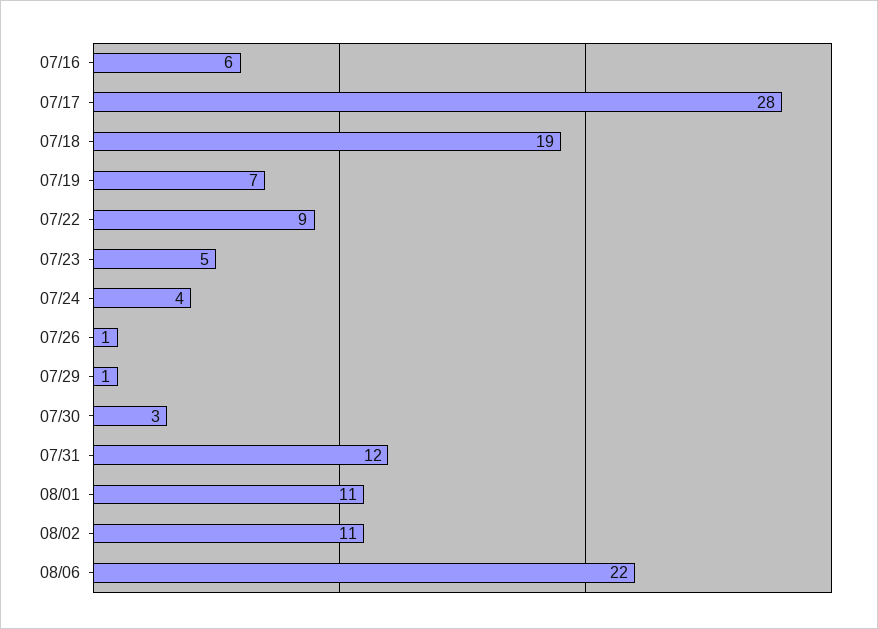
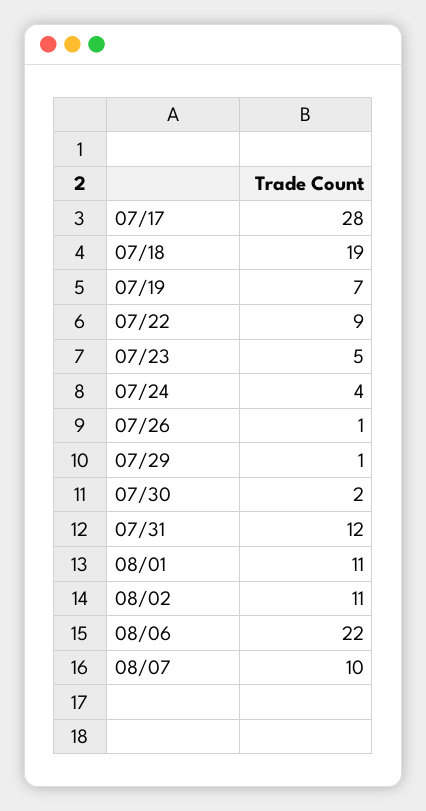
07/16: 6 -> none
07/30: 3 -> 2
08/07: none -> 10

